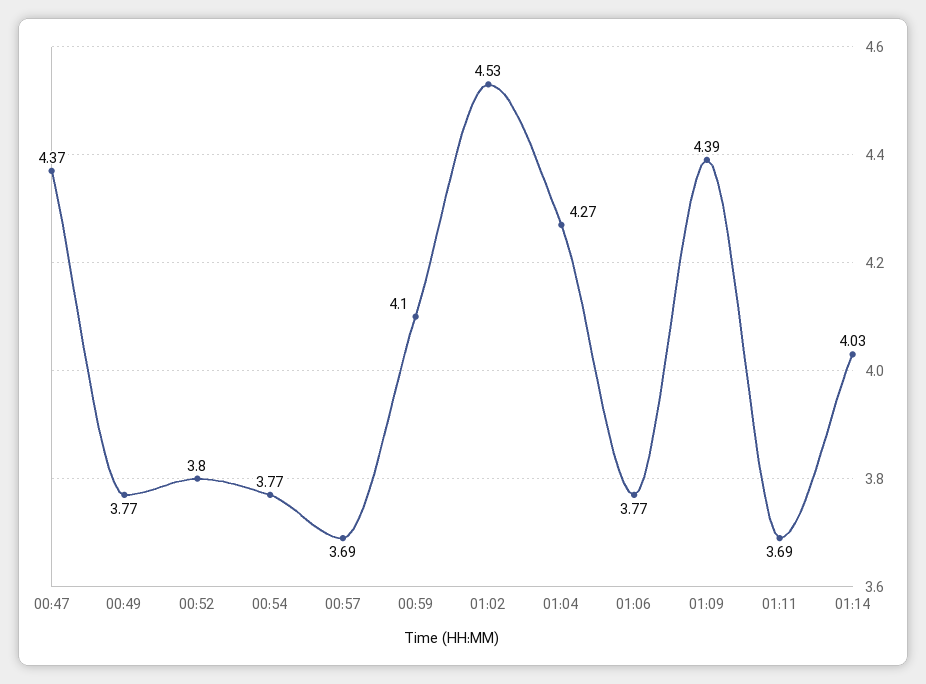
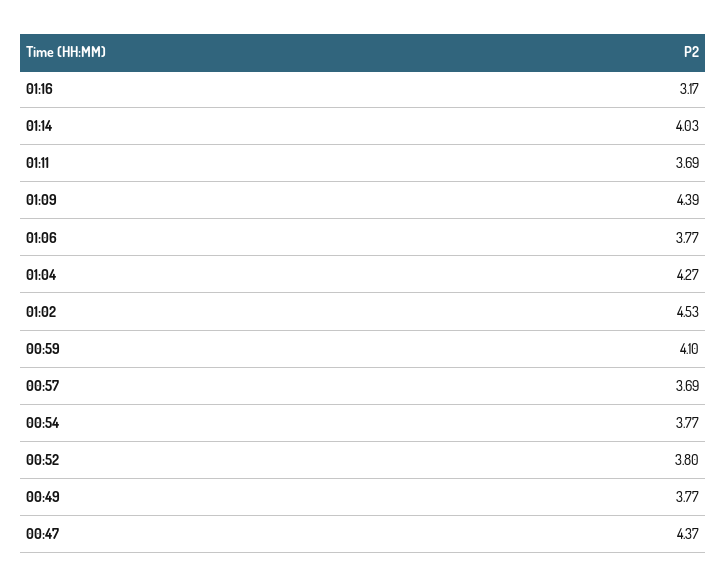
01:16: none -> 3.17

